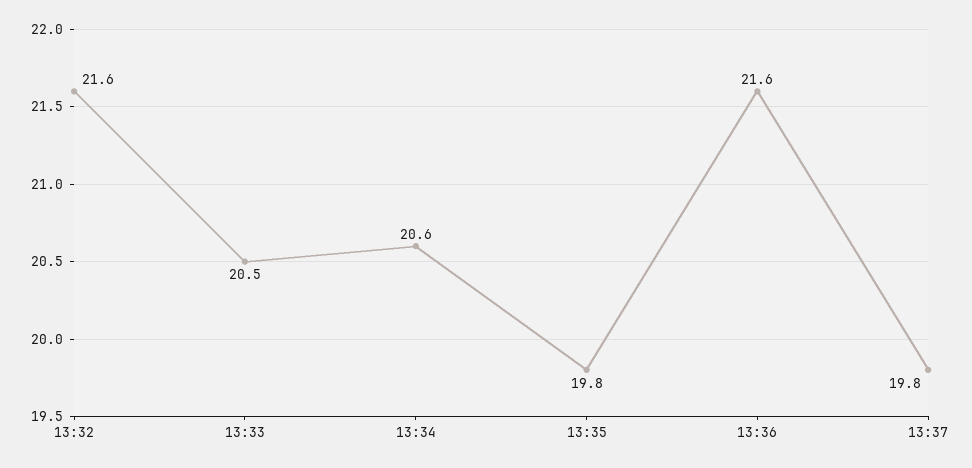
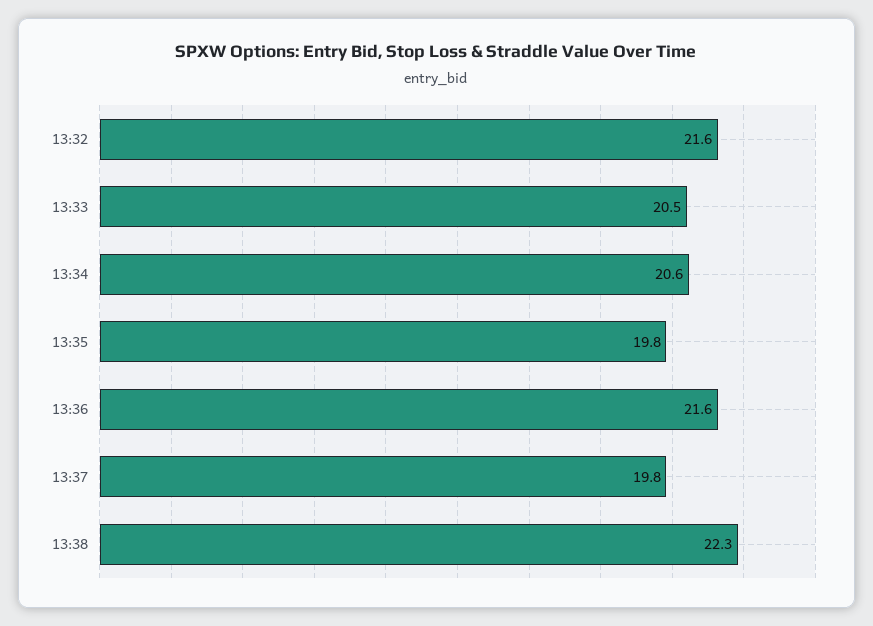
13:38: none -> 22.3

